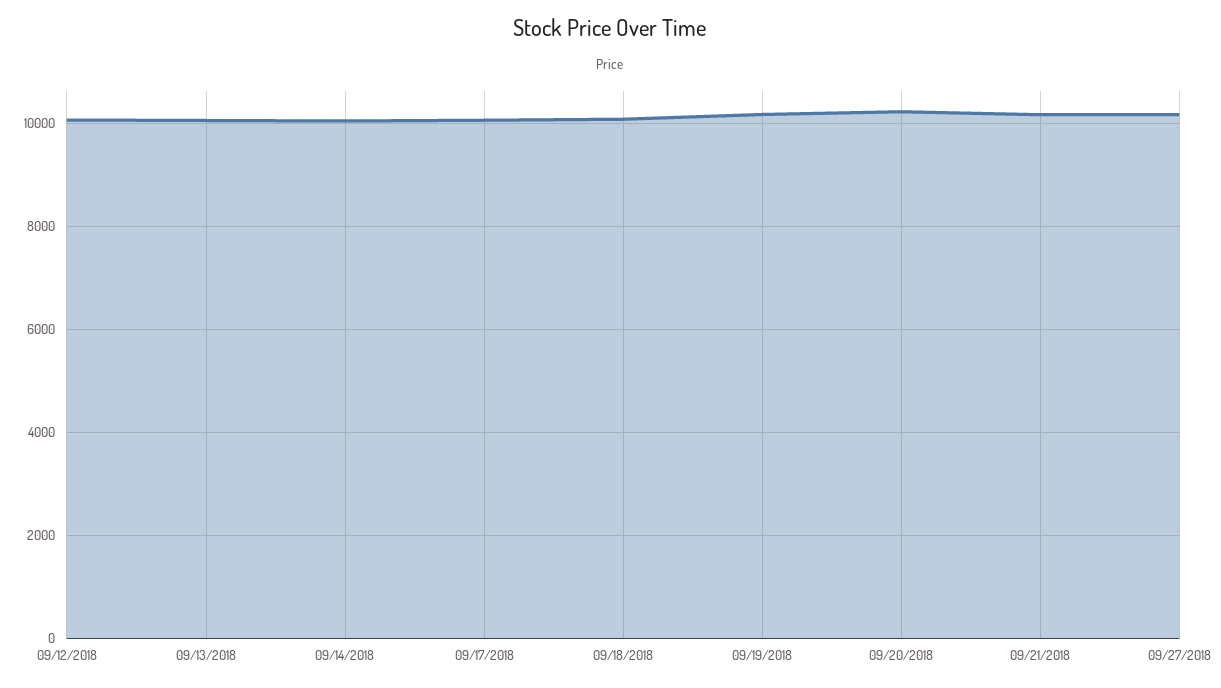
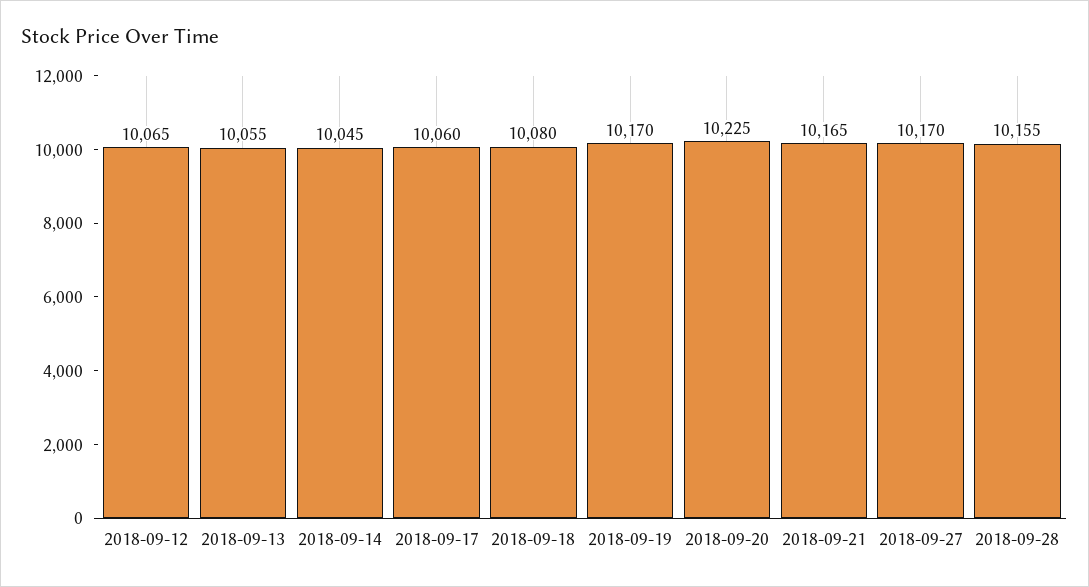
2018-09-28: none -> 10155

